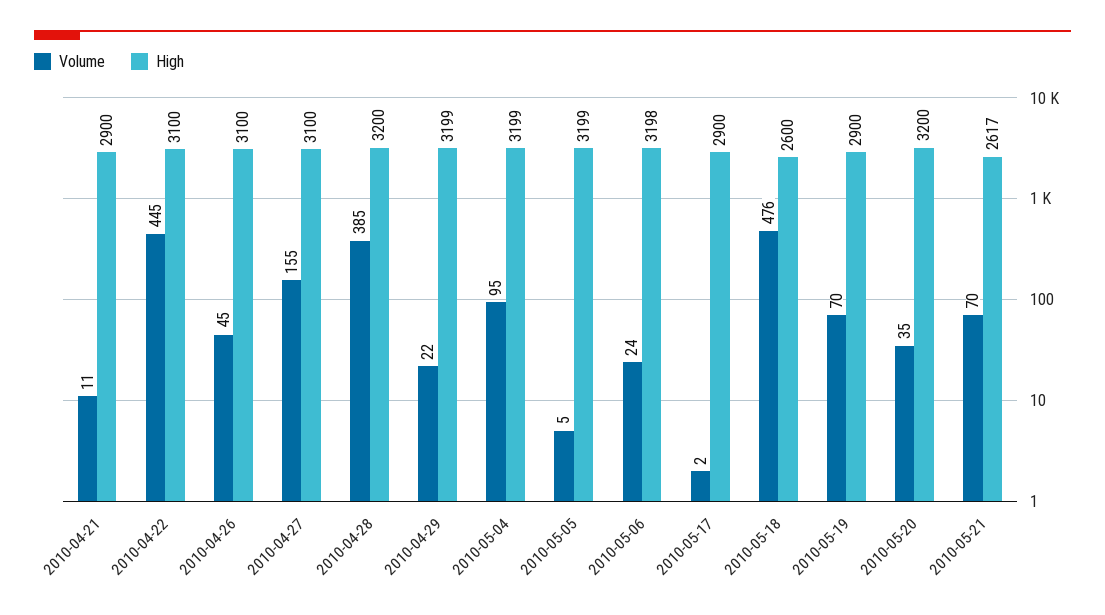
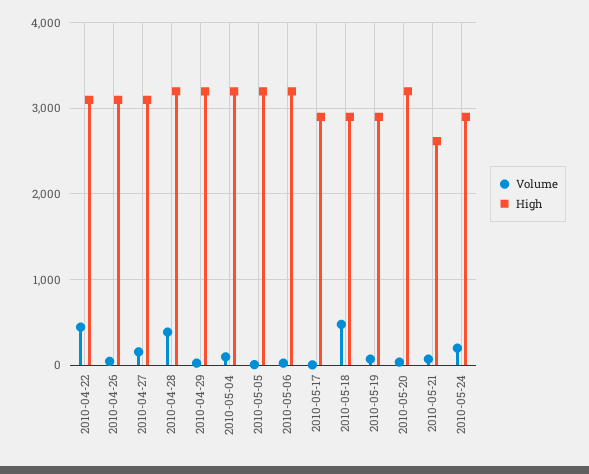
Volume, 2010-04-21: 11 -> none
High, 2010-04-21: 2900 -> none
High, 2010-05-18: 2600 -> 2900
Volume, 2010-05-24: none -> 200
High, 2010-05-24: none -> 2900

